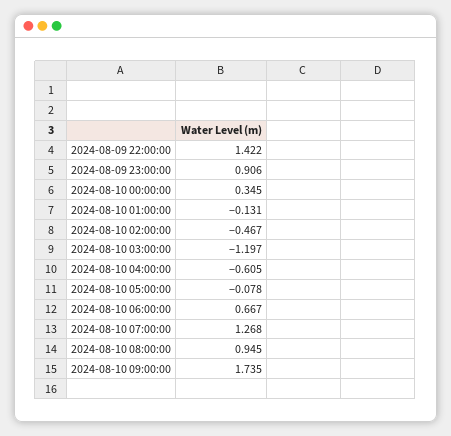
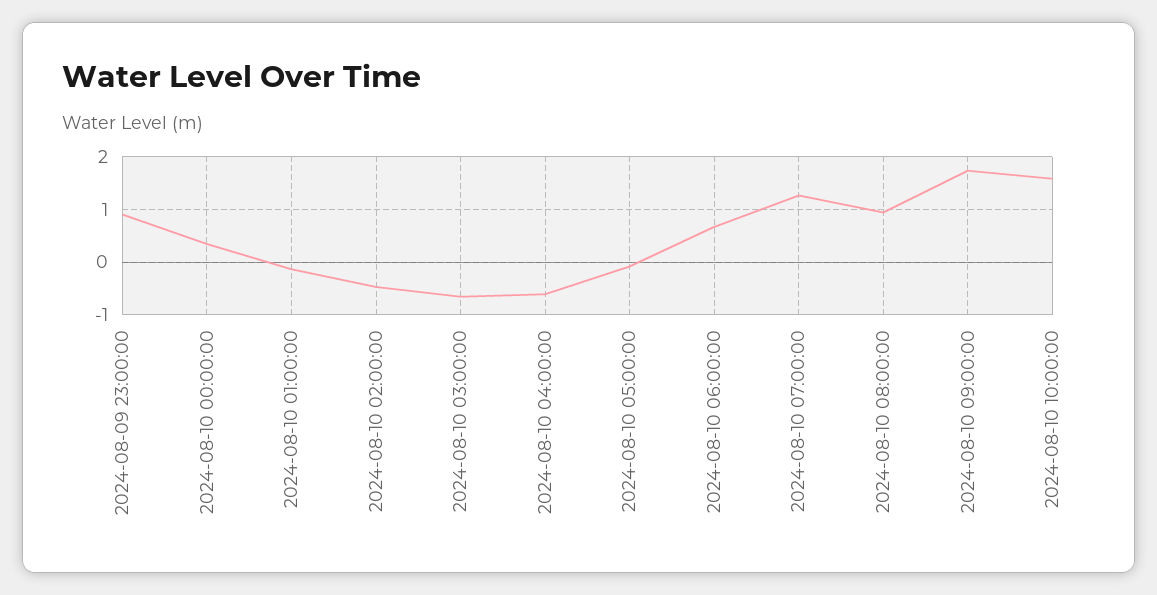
2024-08-09 22:00:00: 1.422 -> none
2024-08-10 03:00:00: -1.197 -> -0.6
2024-08-10 10:00:00: none -> 1.6

